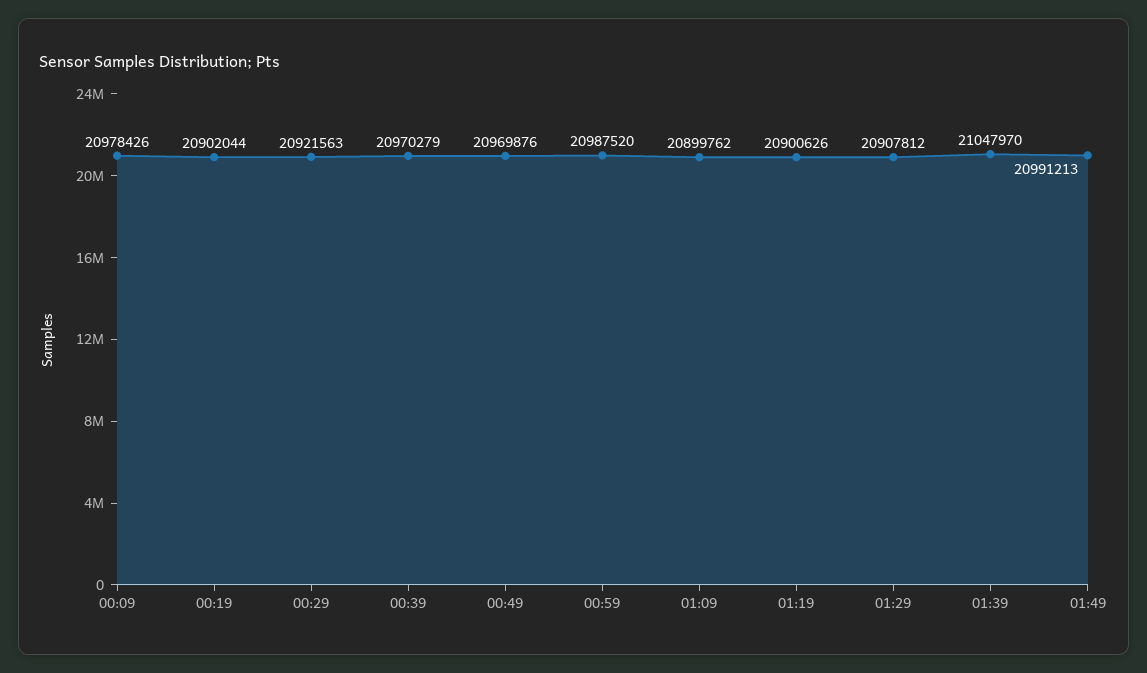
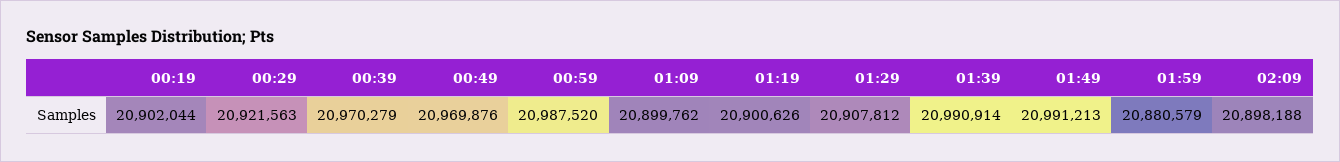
00:09: 20978426 -> none
01:39: 21047970 -> 20990914
01:59: none -> 20880579
02:09: none -> 20898188

